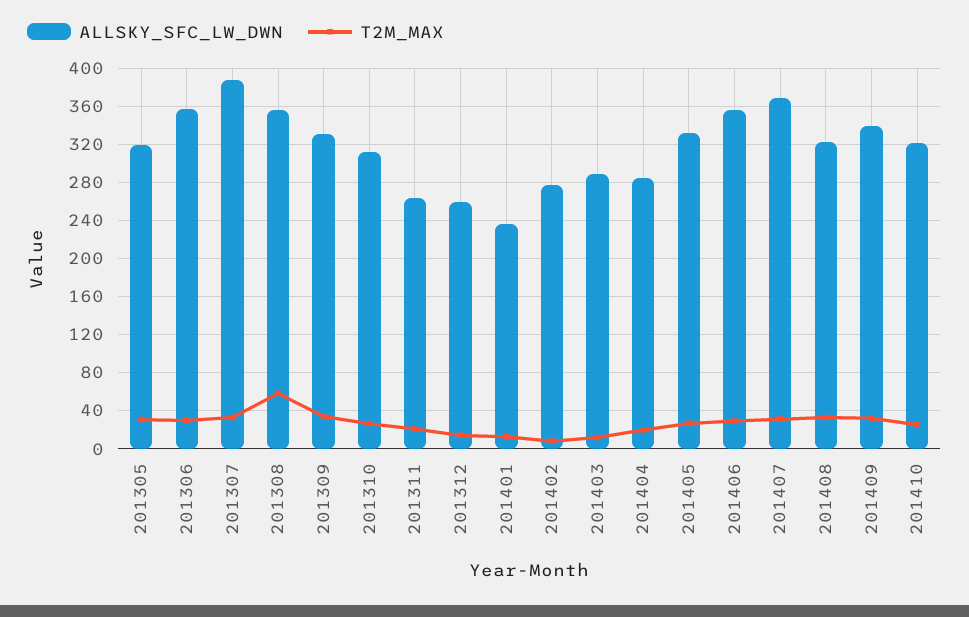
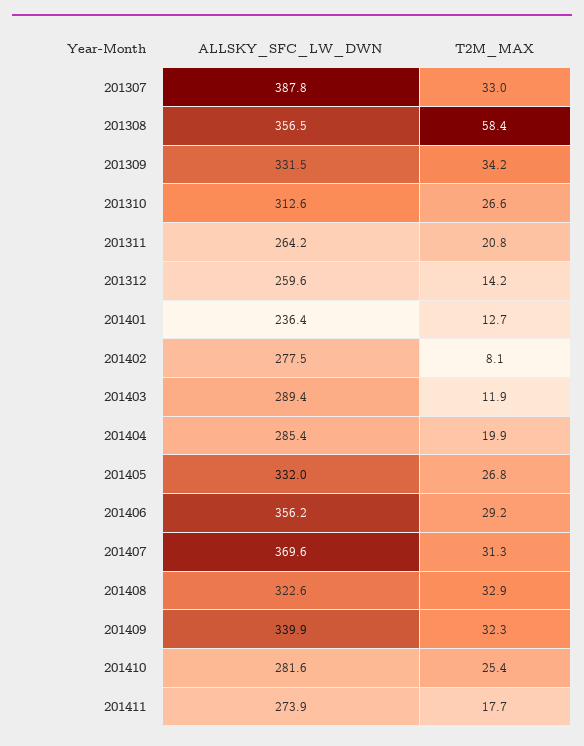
ALLSKY_SFC_LW_DWN, 201305: 320 -> none
T2M_MAX, 201305: 30 -> none
ALLSKY_SFC_LW_DWN, 201306: 360 -> none
T2M_MAX, 201306: 30 -> none
ALLSKY_SFC_LW_DWN, 201410: 320 -> 281.6
ALLSKY_SFC_LW_DWN, 201411: none -> 273.9
T2M_MAX, 201411: none -> 17.7

